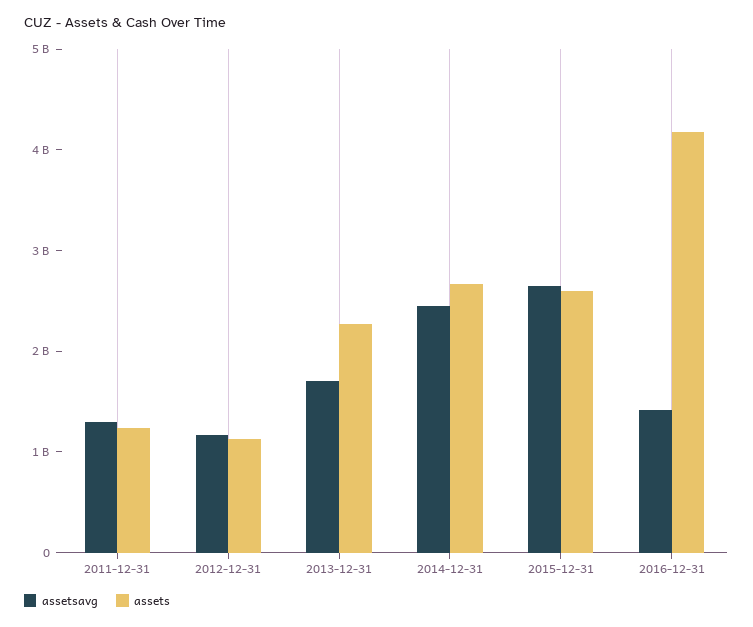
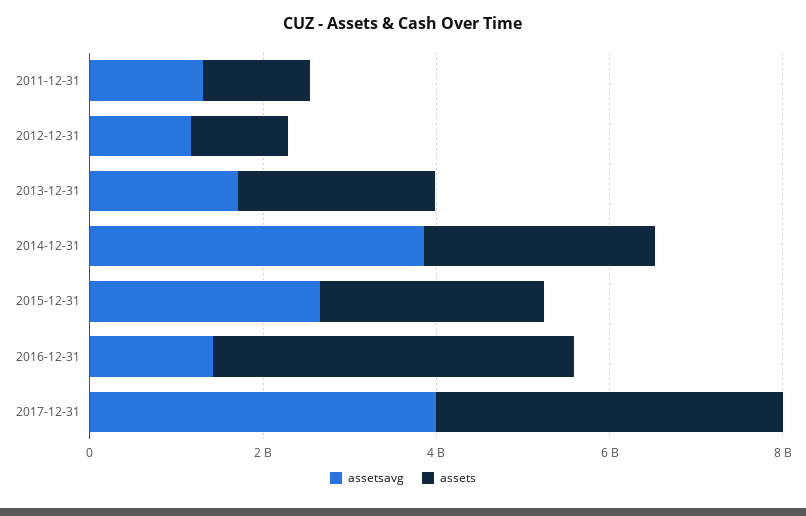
assetsavg, 2014-12-31: 2400000000 -> 4000000000
assetsavg, 2017-12-31: none -> 4000000000
assets, 2017-12-31: none -> 4000000000

